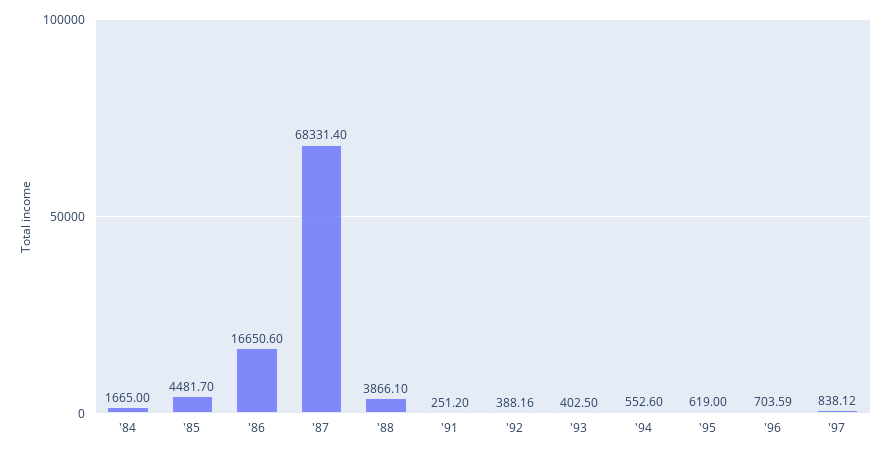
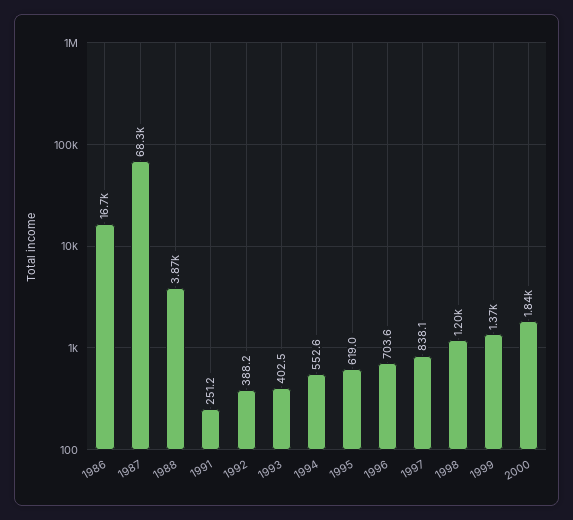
'84: 1665 -> none
'85: 4481.7 -> none
1998: none -> 1200
1999: none -> 1370
2000: none -> 1840

